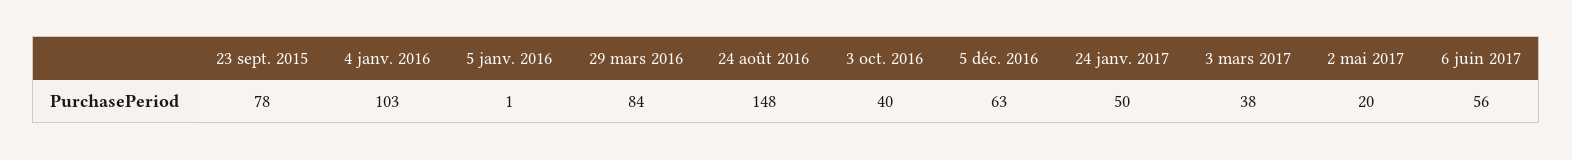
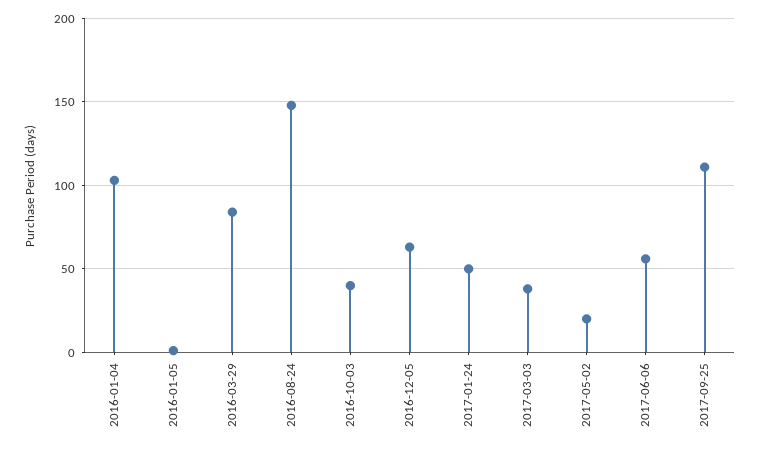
23 sept. 2015: 78 -> none
2017-09-25: none -> 110

